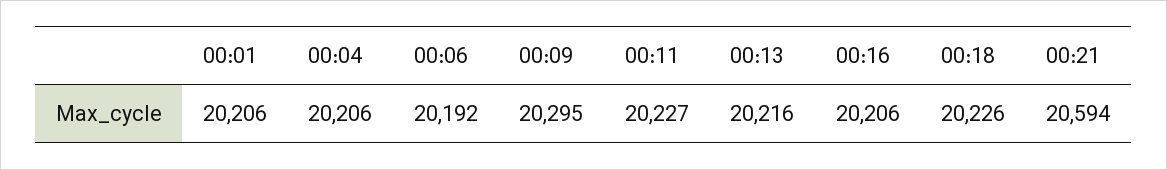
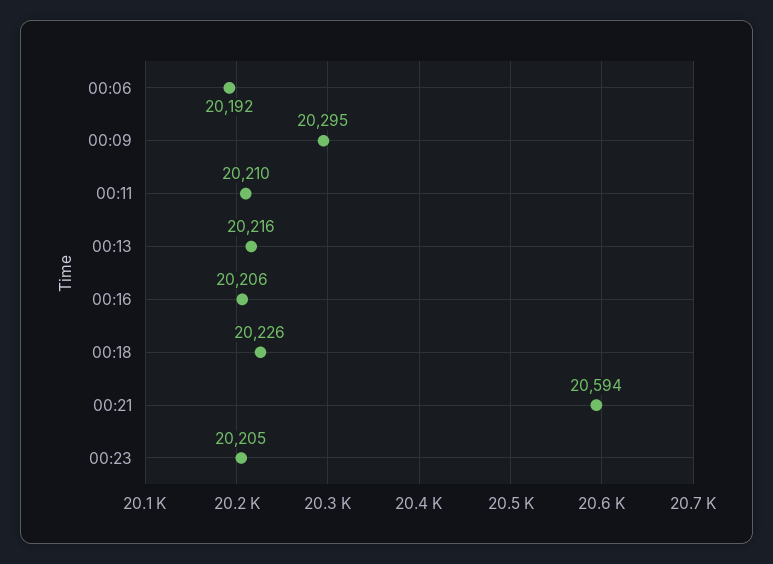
00:01: 20206 -> none
00:04: 20206 -> none
00:11: 20227 -> 20210
00:23: none -> 20205

